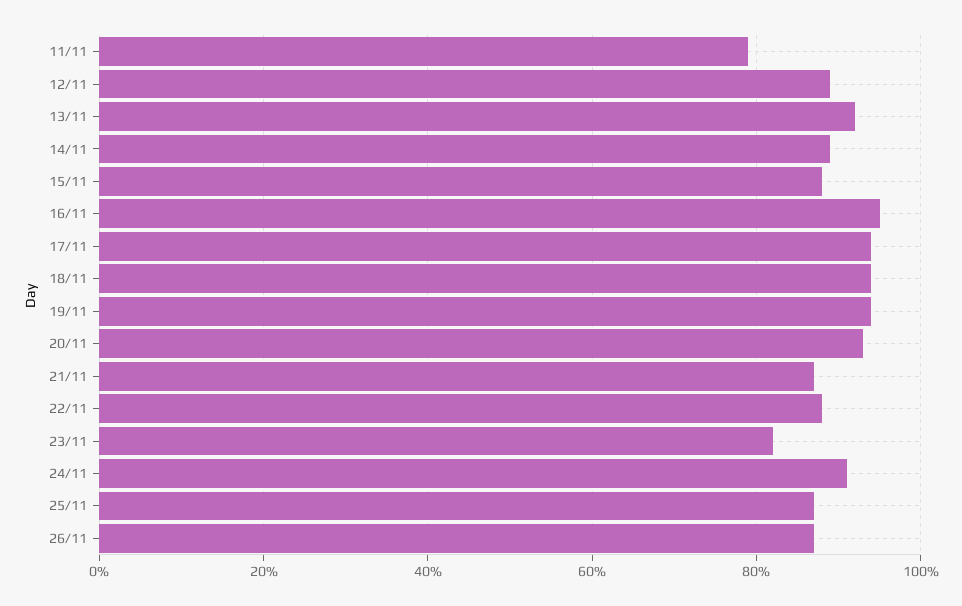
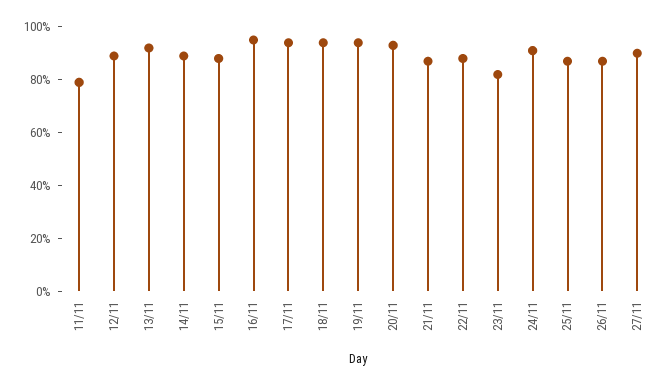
27/11: none -> 90

